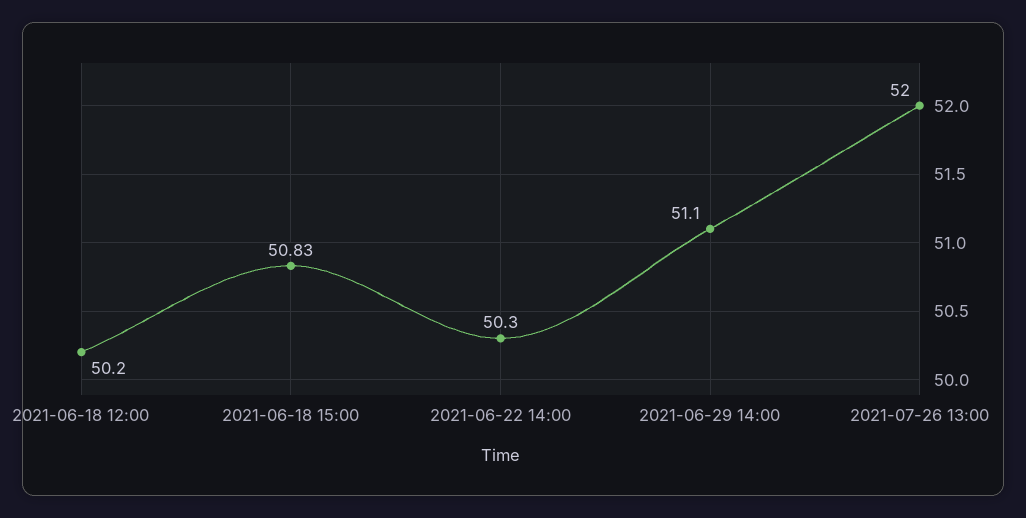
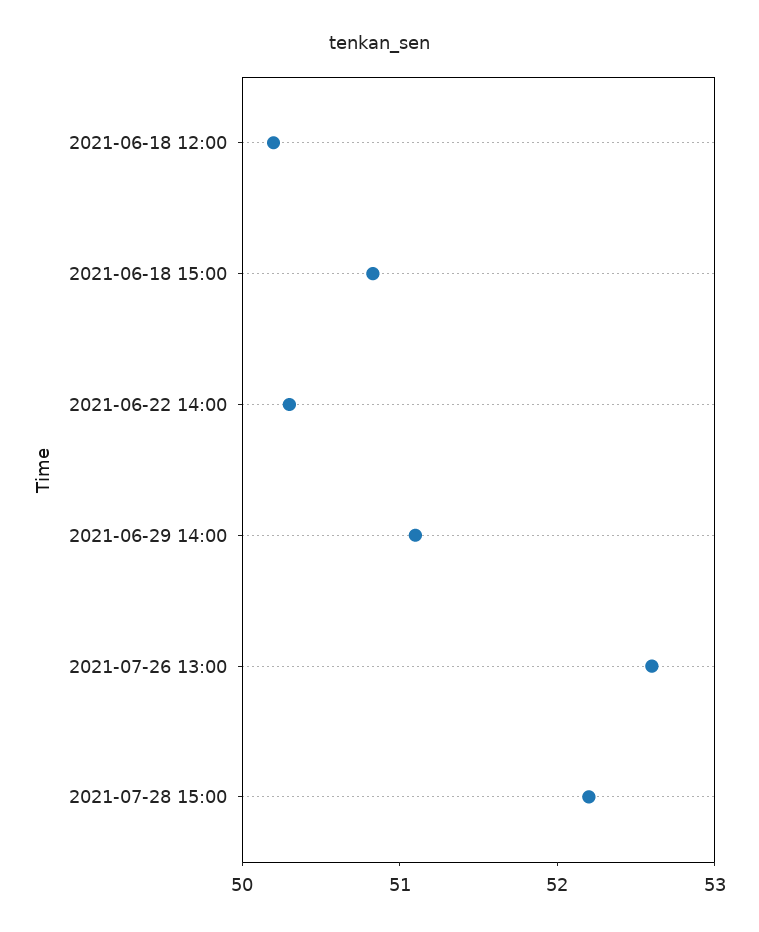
2021-07-26 13:00: 52 -> 52.6
2021-07-28 15:00: none -> 52.2

